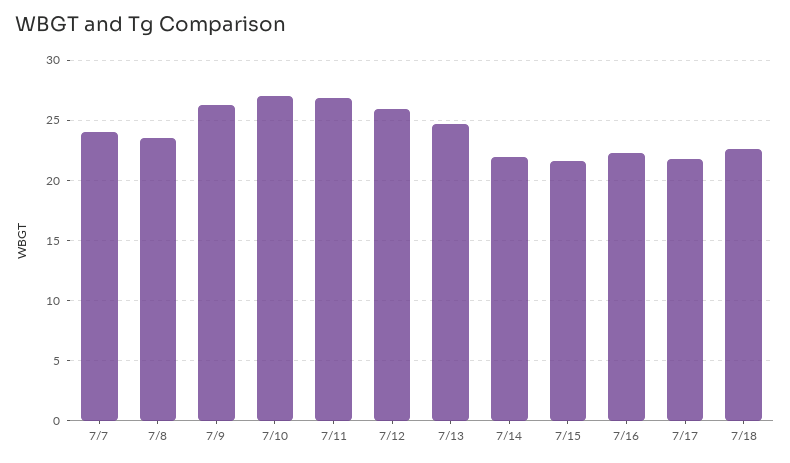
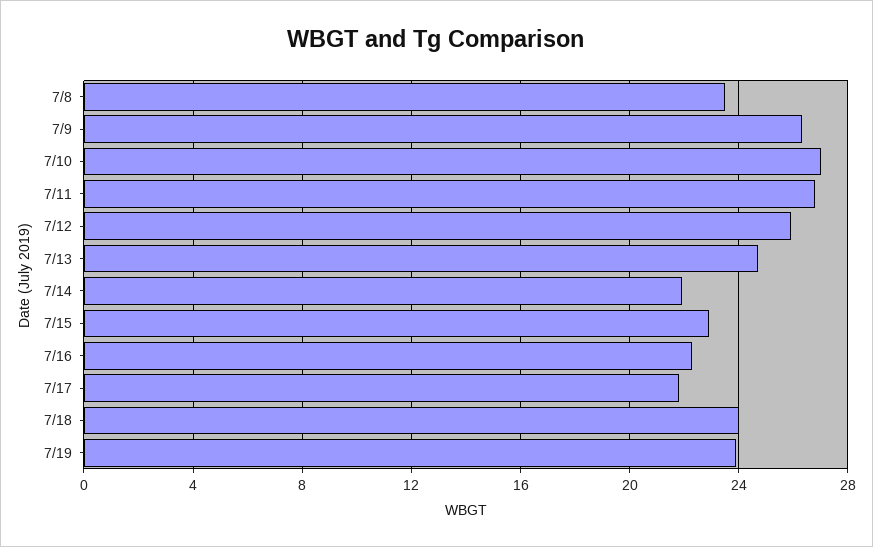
7/7: 24 -> none
7/15: 21.5 -> 23
7/18: 22.5 -> 24
7/19: none -> 24

